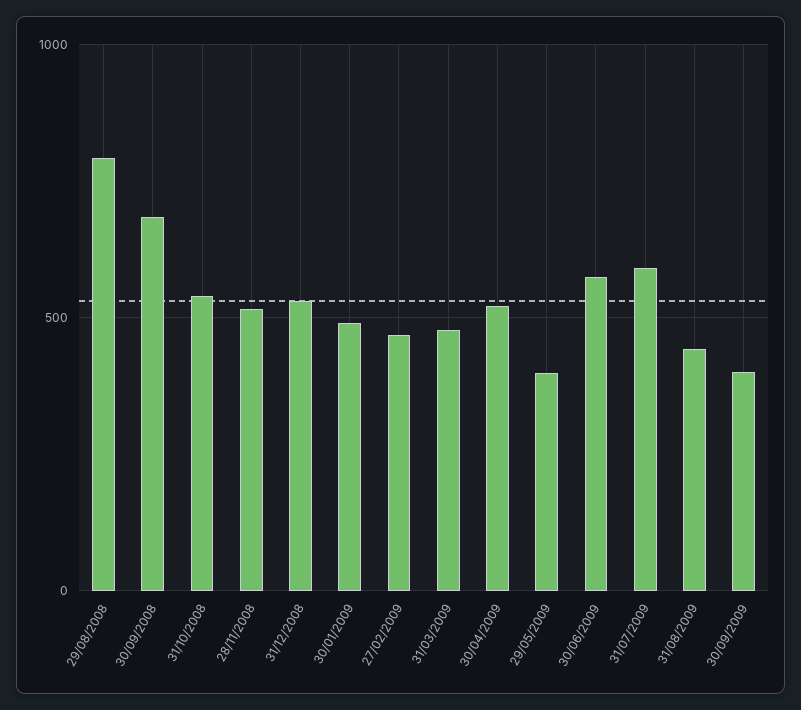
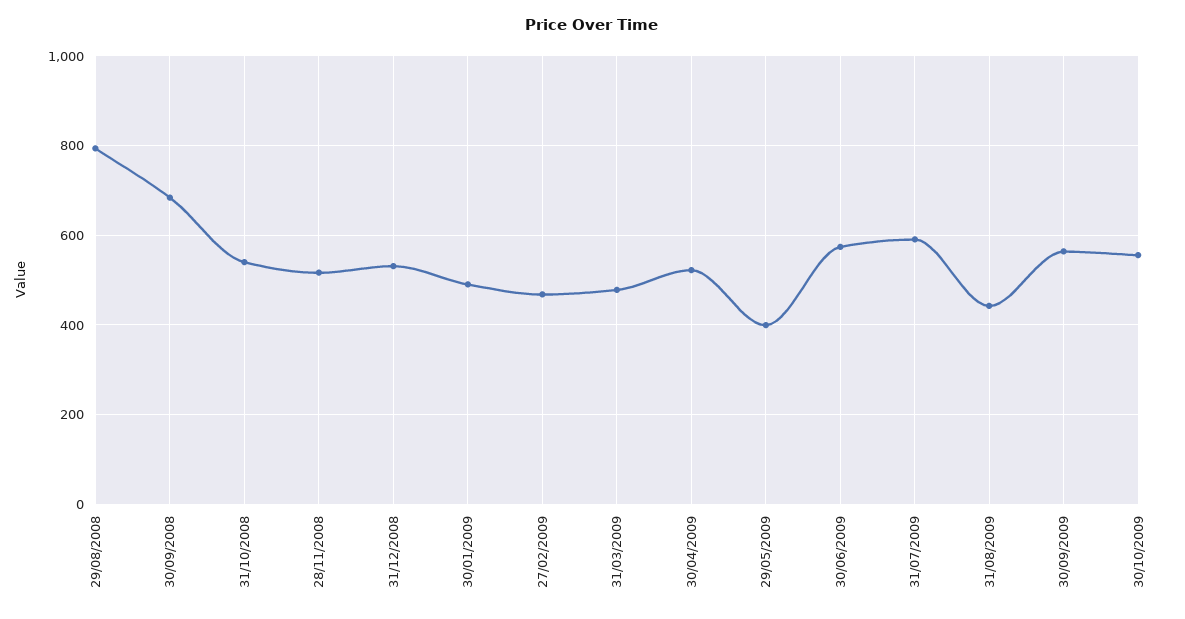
30/09/2009: 400 -> 560
30/10/2009: none -> 560

